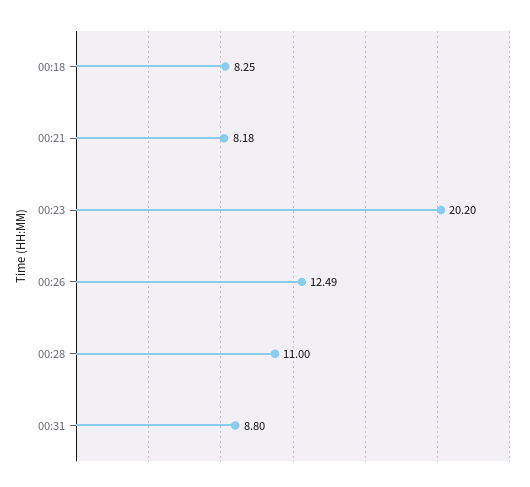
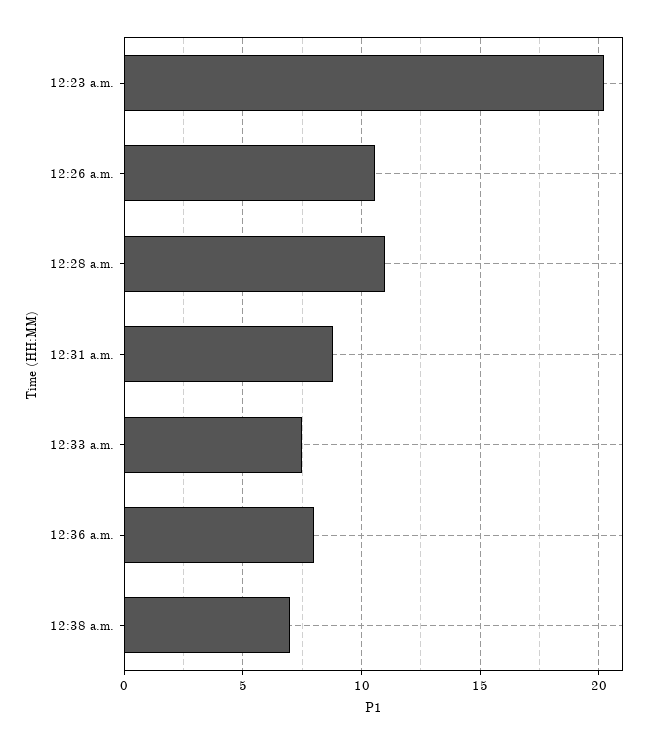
00:18: 8.25 -> none
00:21: 8.18 -> none
00:26: 12.49 -> 10.5
12:33 a.m.: none -> 7.5
12:36 a.m.: none -> 8
12:38 a.m.: none -> 7

